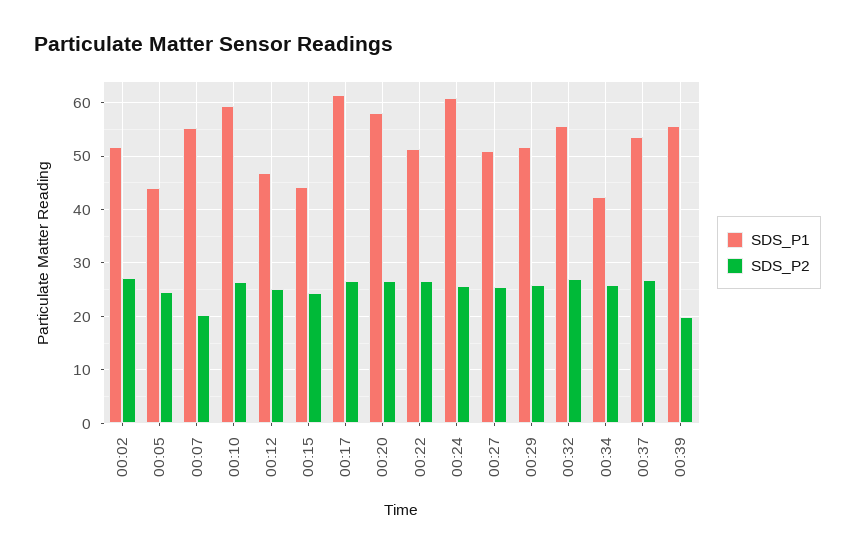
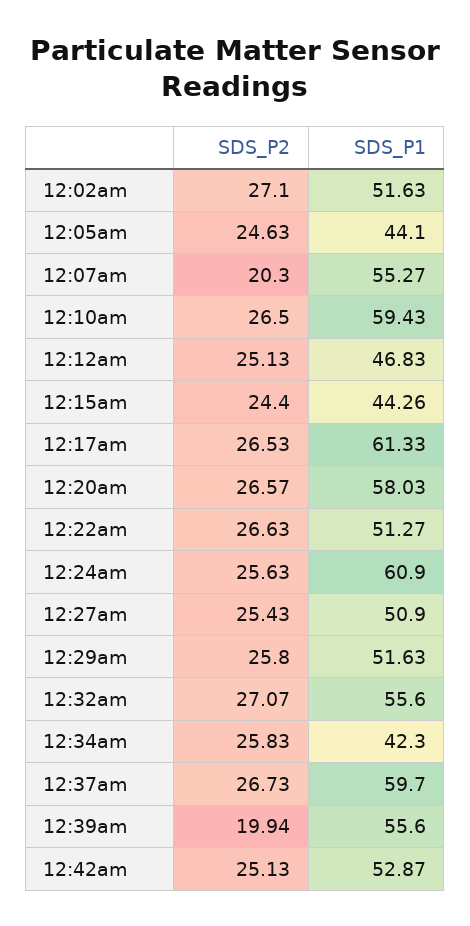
SDS_P1, 00:37: 54 -> 59.7
SDS_P2, 12:42am: none -> 25.13
SDS_P1, 12:42am: none -> 52.87

